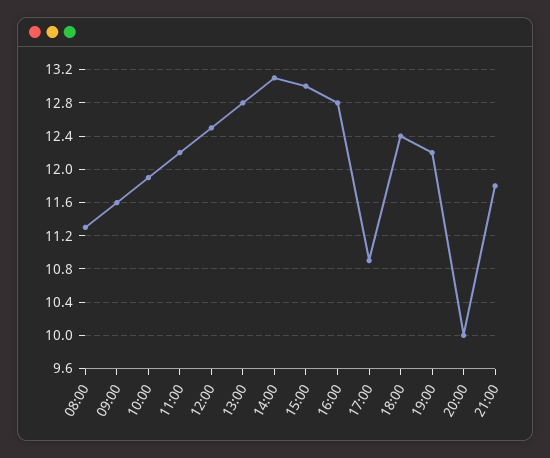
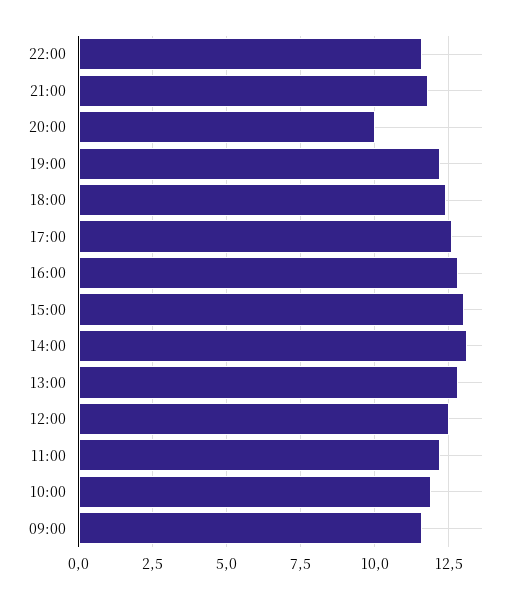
08:00: 11.3 -> none
17:00: 10.9 -> 12.5
22:00: none -> 11.5

